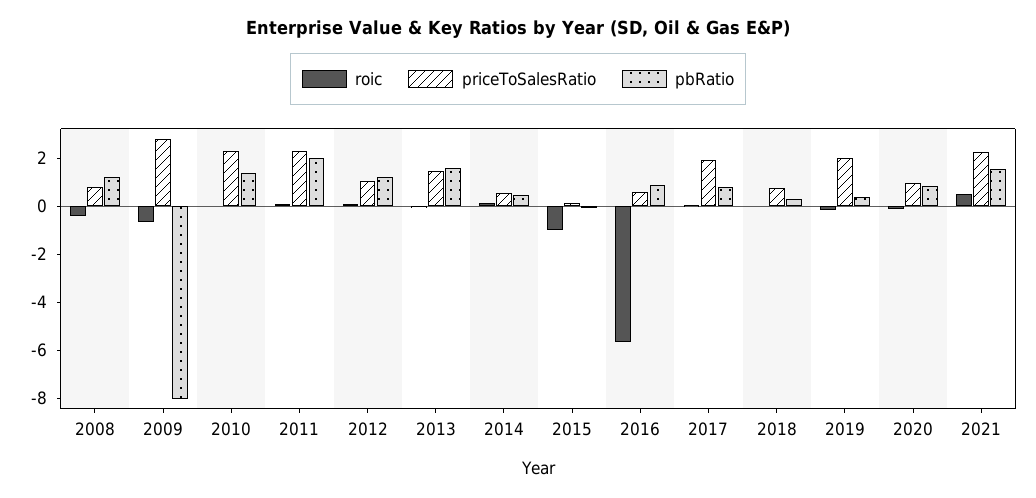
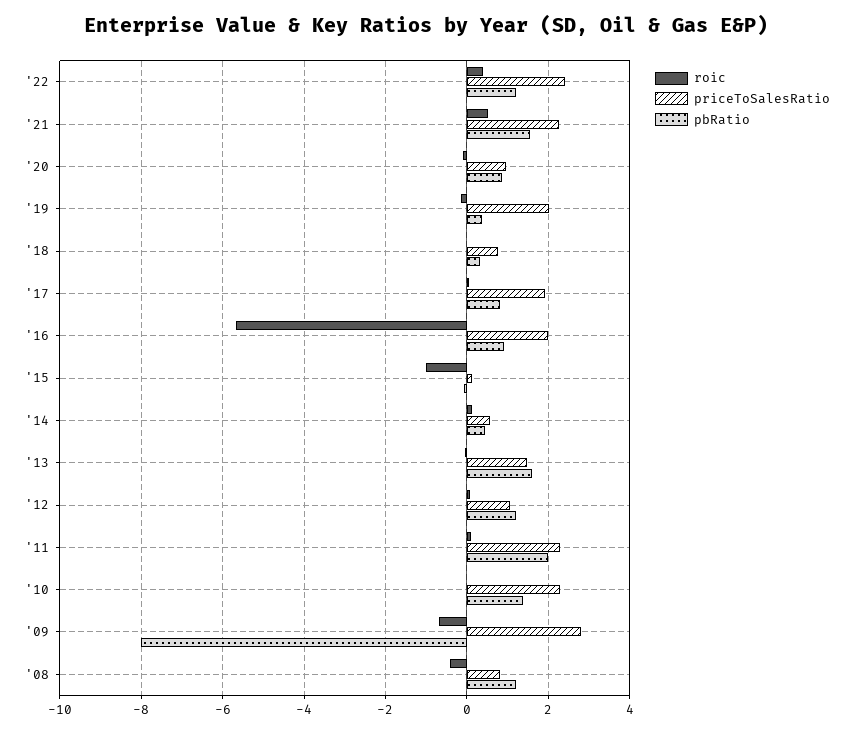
priceToSalesRatio, 2016: 0.5 -> 2
roic, '22: none -> 0.4
priceToSalesRatio, '22: none -> 2.4
pbRatio, '22: none -> 1.2

